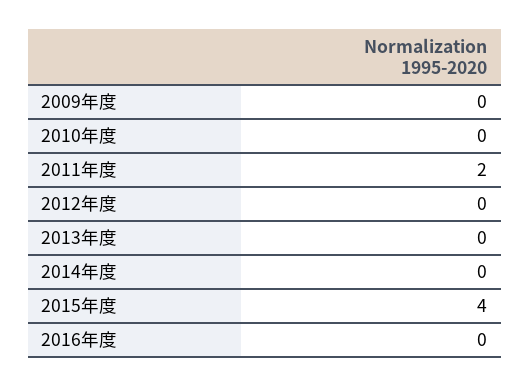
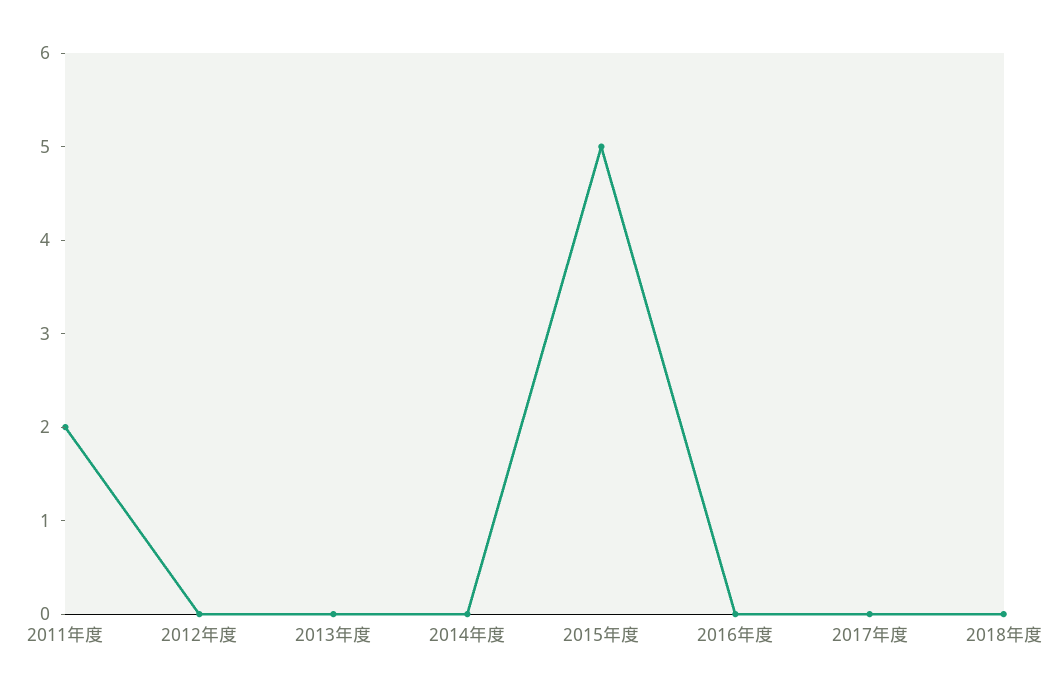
2009年度: 0 -> none
2010年度: 0 -> none
2015年度: 4 -> 5
2017年度: none -> 0
2018年度: none -> 0

